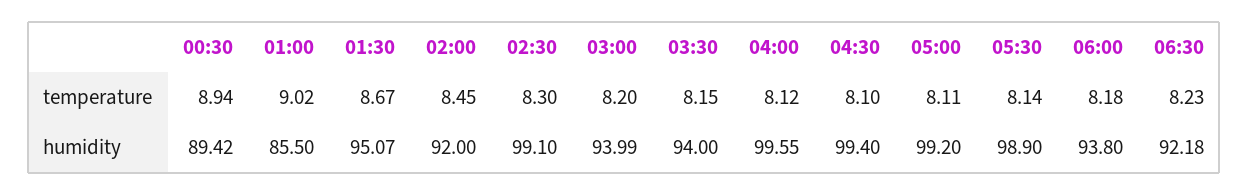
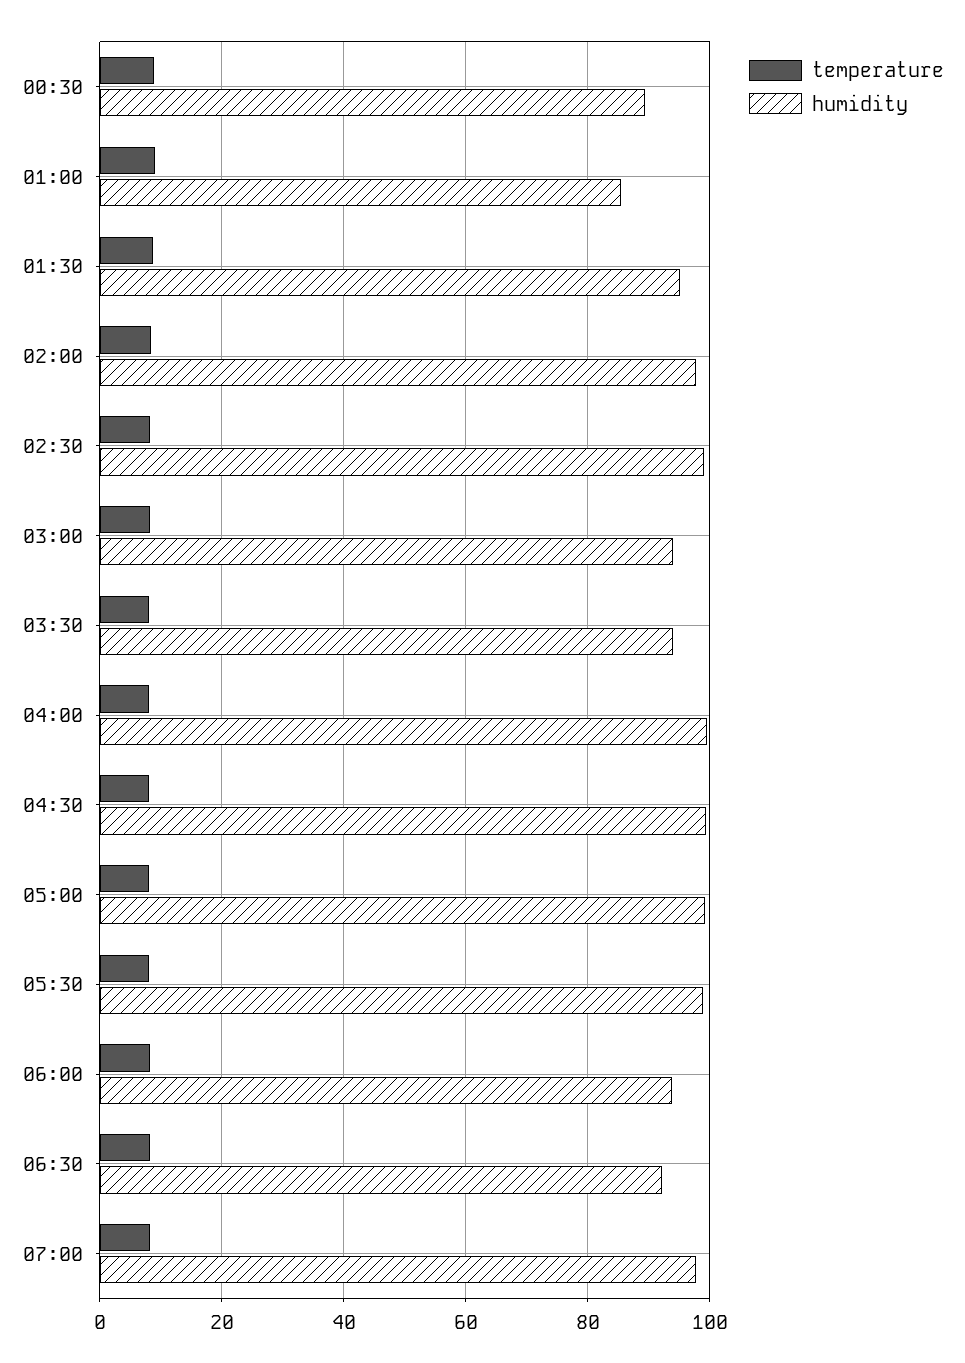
humidity, 02:00: 92 -> 98
temperature, 07:00: none -> 8
humidity, 07:00: none -> 98

